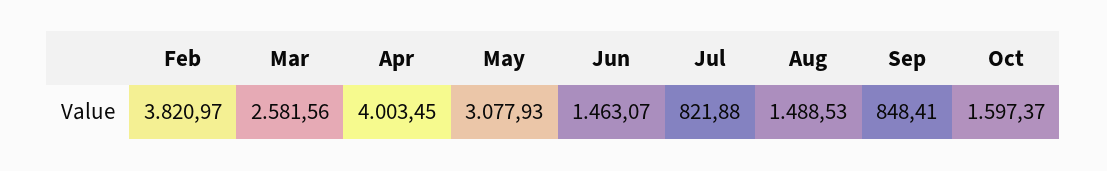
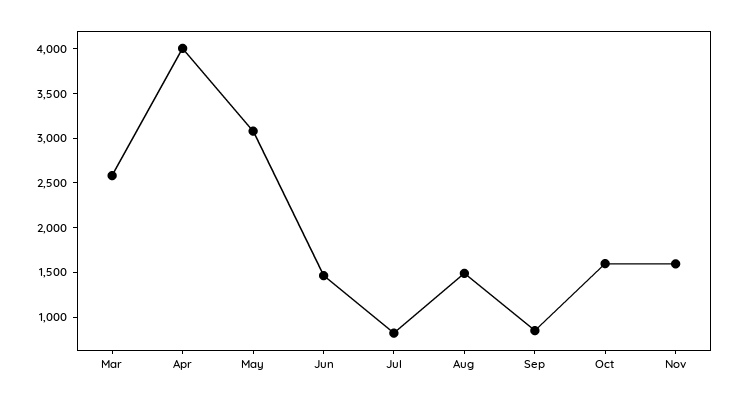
Feb: 3820.97 -> none
Nov: none -> 1600

